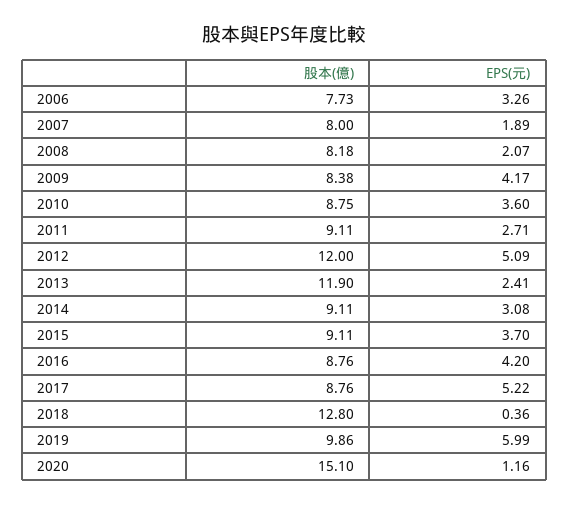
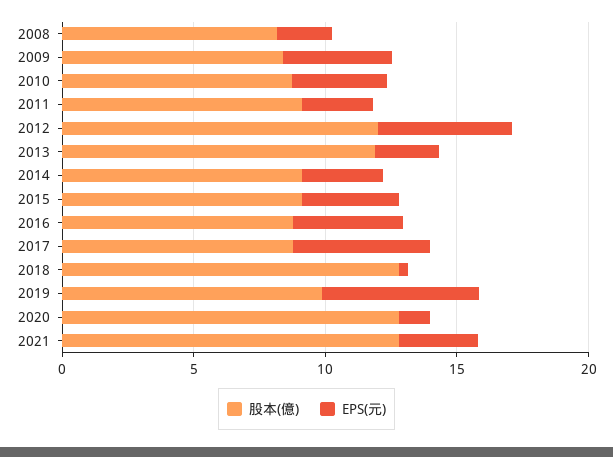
股本(億), 2006: 7.73 -> none
EPS(元), 2006: 3.26 -> none
股本(億), 2007: 8 -> none
EPS(元), 2007: 1.89 -> none
股本(億), 2020: 15.1 -> 13
股本(億), 2021: none -> 13
EPS(元), 2021: none -> 3

